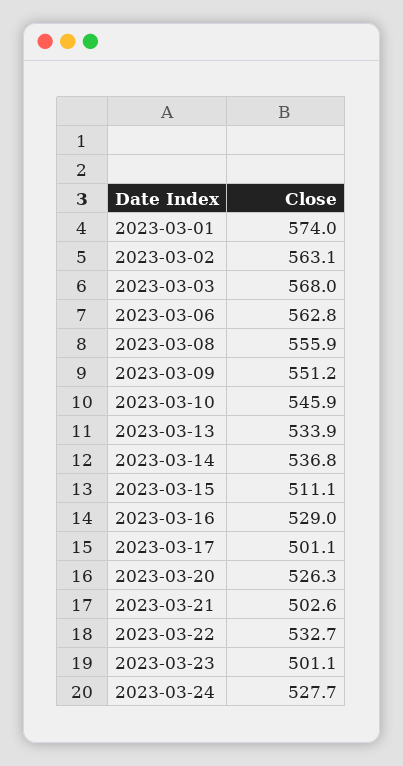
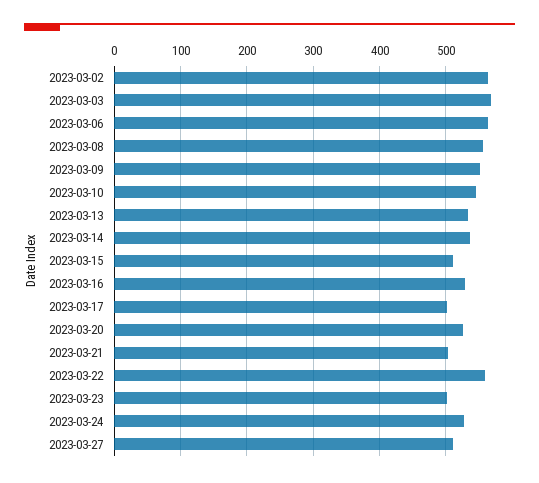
2023-03-01: 574 -> none
2023-03-22: 532.7 -> 560
2023-03-27: none -> 510

